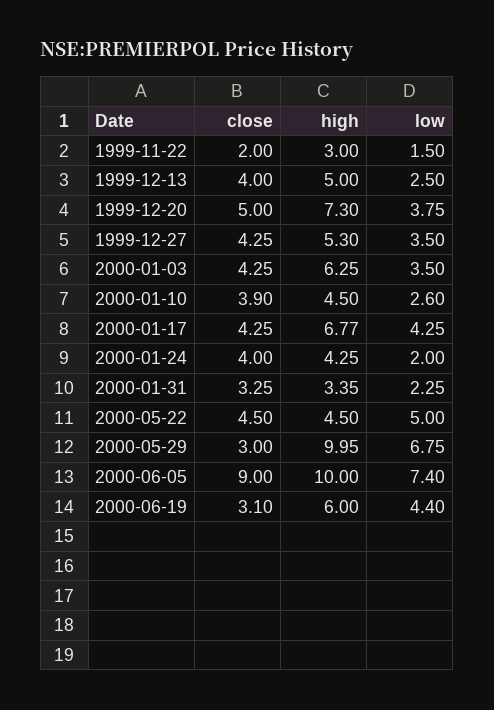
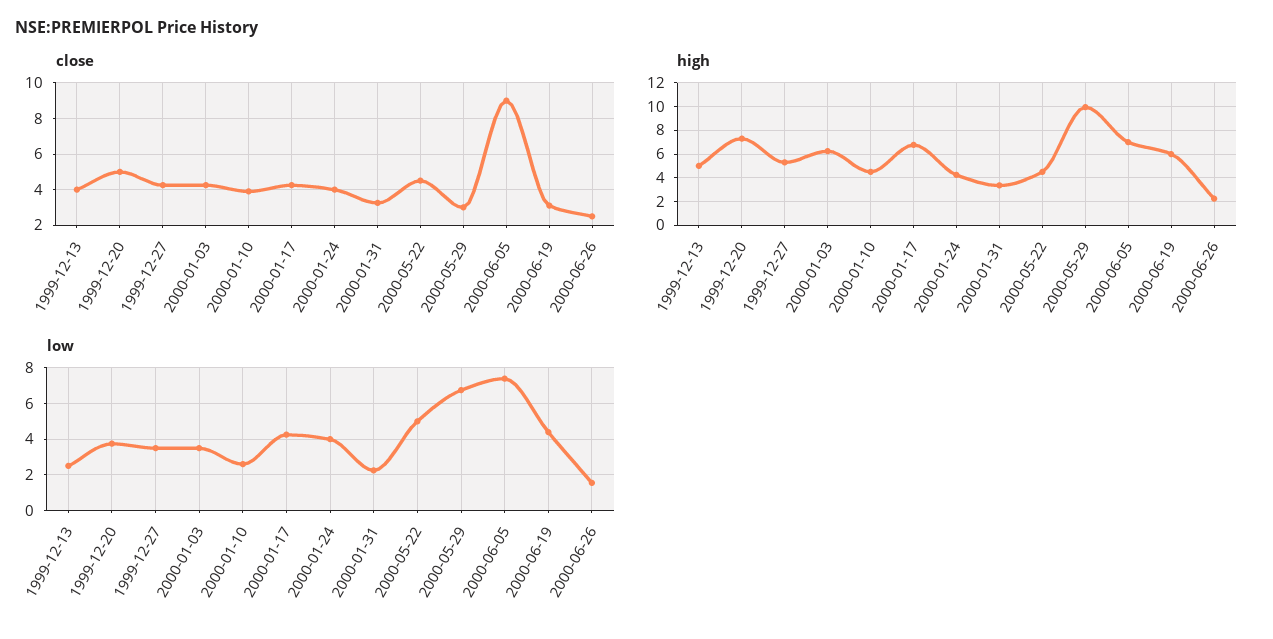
close, 1999-11-22: 2 -> none
high, 1999-11-22: 3 -> none
low, 1999-11-22: 1.5 -> none
low, 2000-01-24: 2 -> 4
high, 2000-06-05: 10 -> 7
close, 2000-06-26: none -> 2.5
high, 2000-06-26: none -> 2
low, 2000-06-26: none -> 1.5

